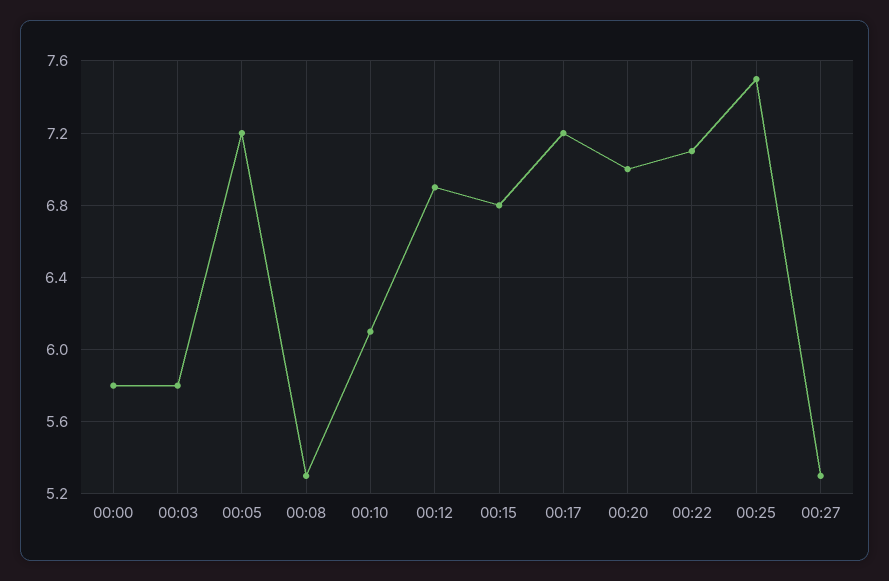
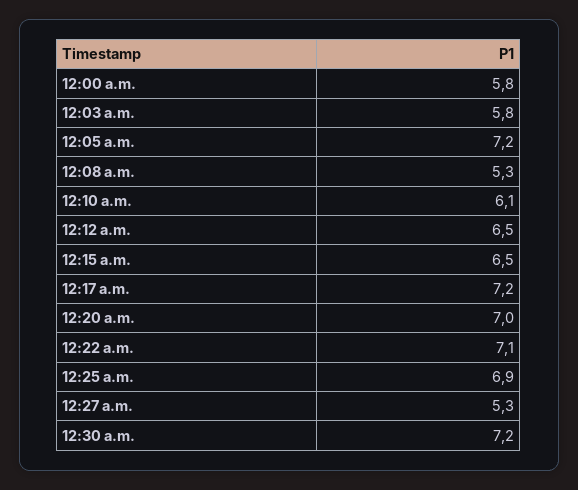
00:12: 6.9 -> 6.5
00:15: 6.8 -> 6.5
00:25: 7.5 -> 6.9
12:30 a.m.: none -> 7.2

